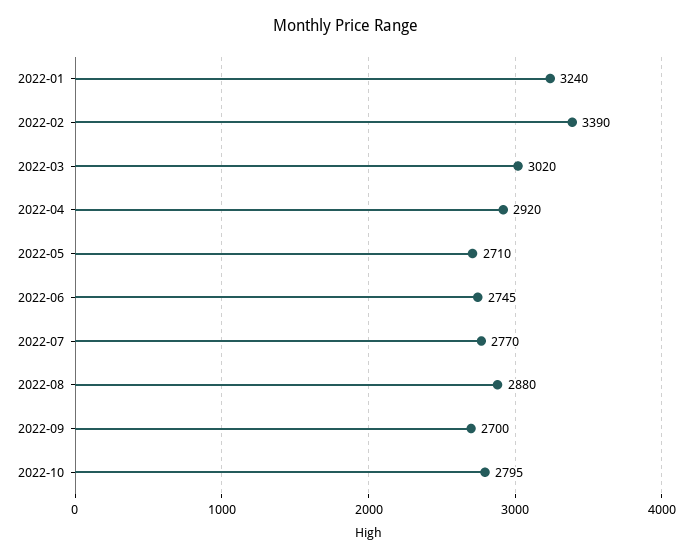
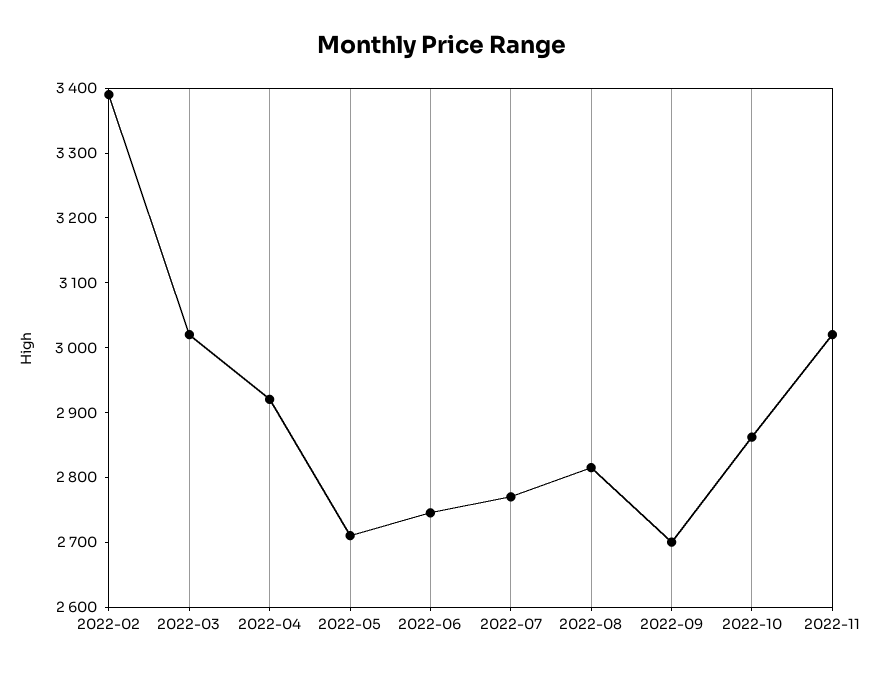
2022-01: 3240 -> none
2022-08: 2880 -> 2820
2022-10: 2795 -> 2860
2022-11: none -> 3020

